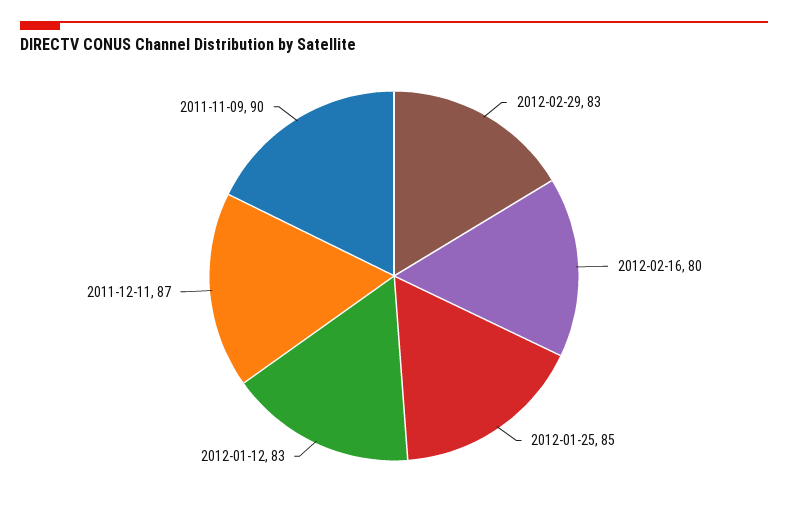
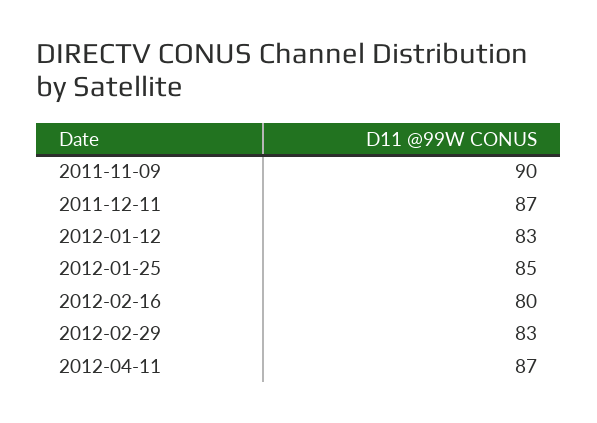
2012-04-11: none -> 87

